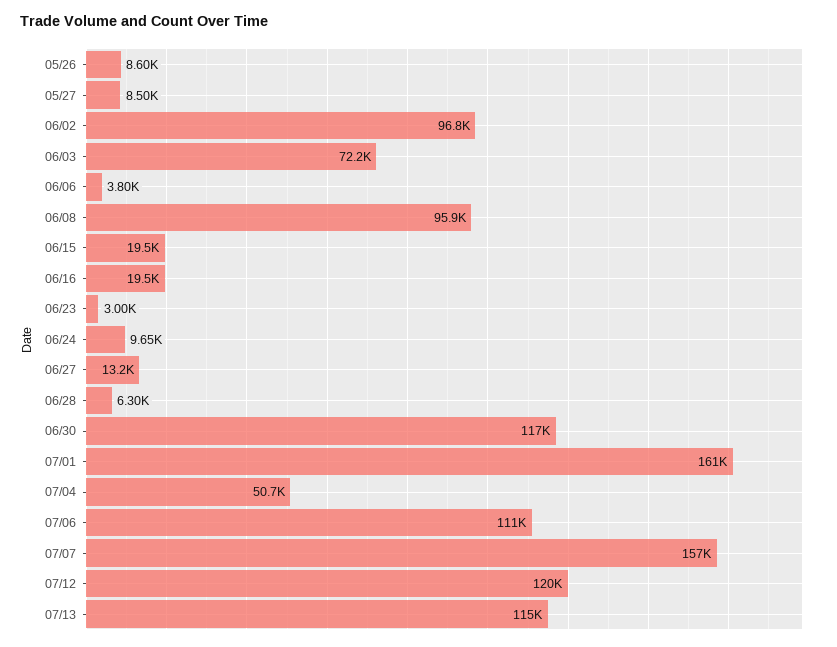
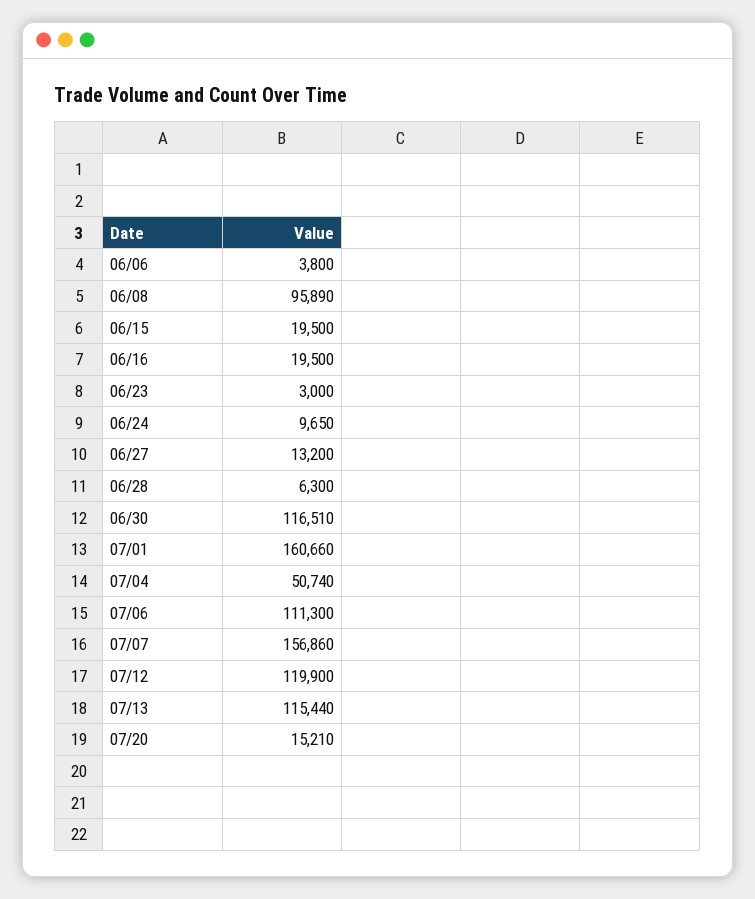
05/26: 8600 -> none
05/27: 8500 -> none
06/02: 96800 -> none
06/03: 72200 -> none
07/20: none -> 15210

